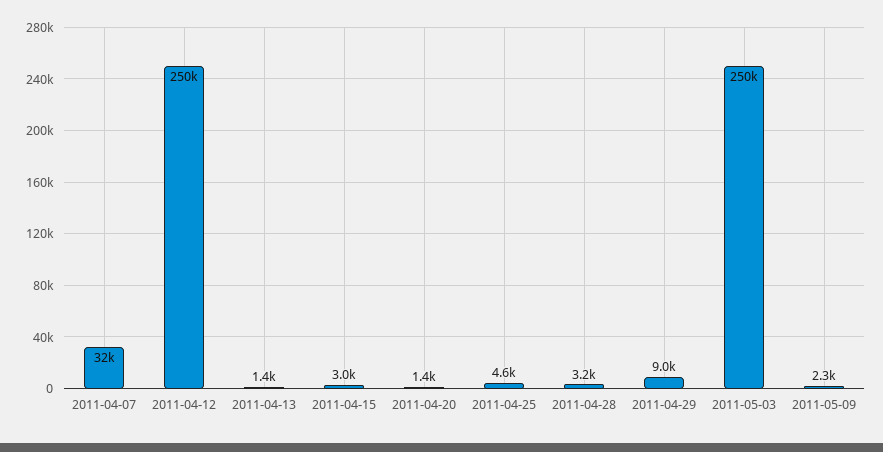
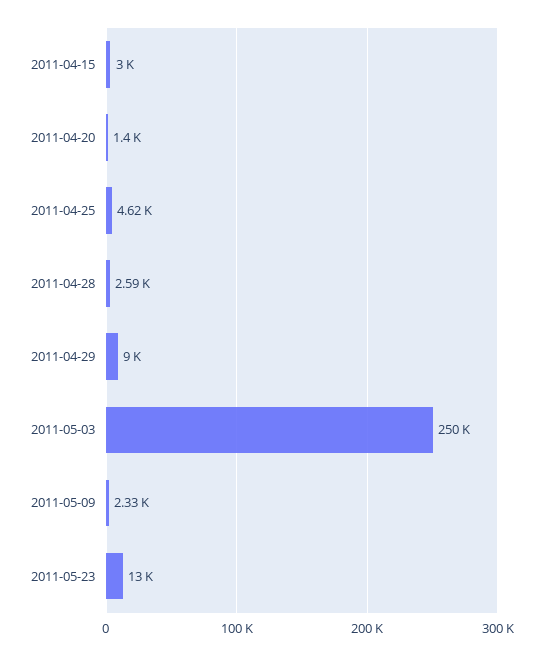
2011-04-07: 32000 -> none
2011-04-12: 250000 -> none
2011-04-13: 1400 -> none
2011-04-28: 3200 -> 2590
2011-05-23: none -> 13000

